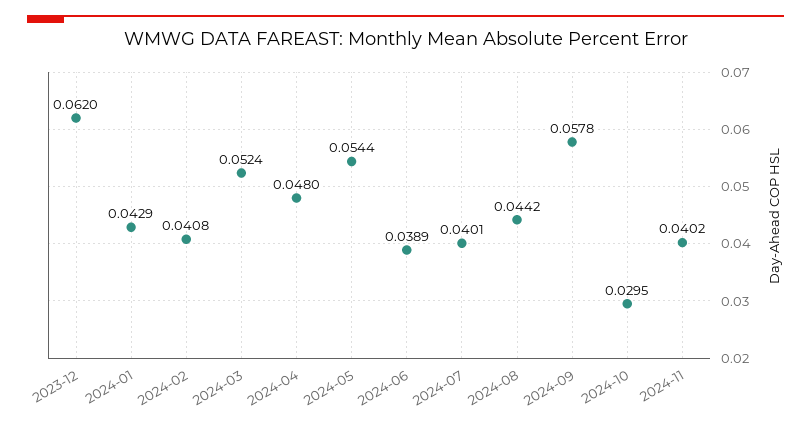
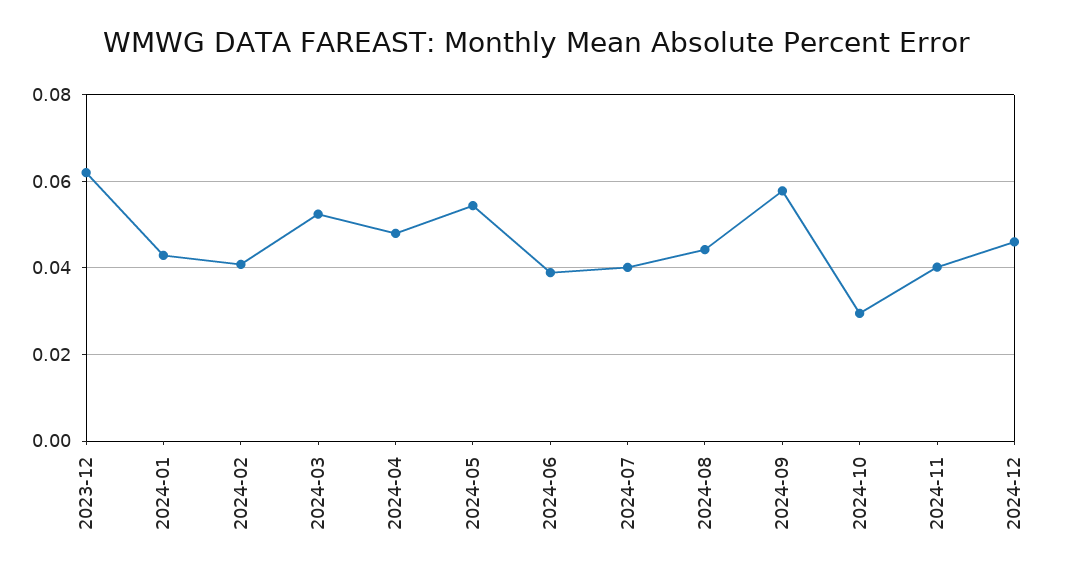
2024-12: none -> 0.046

